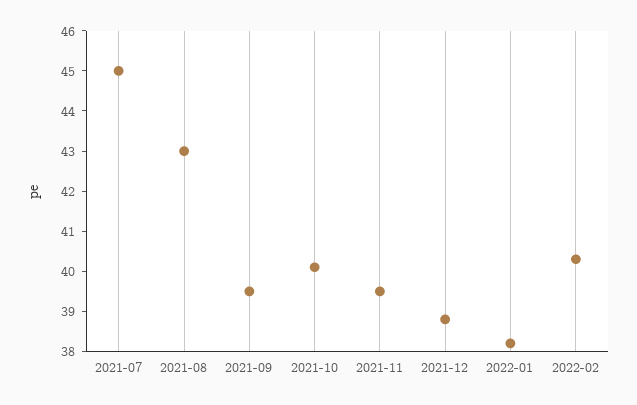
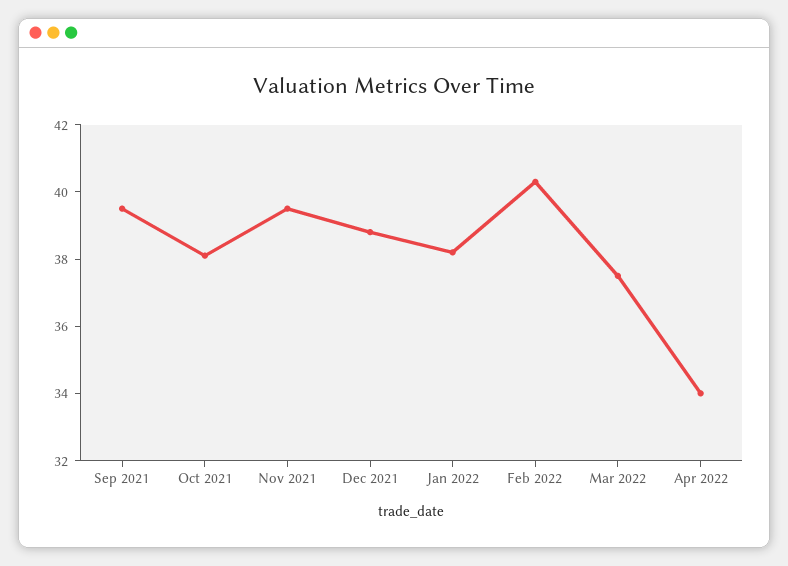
2021-07: 45 -> none
2021-08: 43 -> none
2021-10: 40 -> 38
Mar 2022: none -> 37.5
Apr 2022: none -> 34

